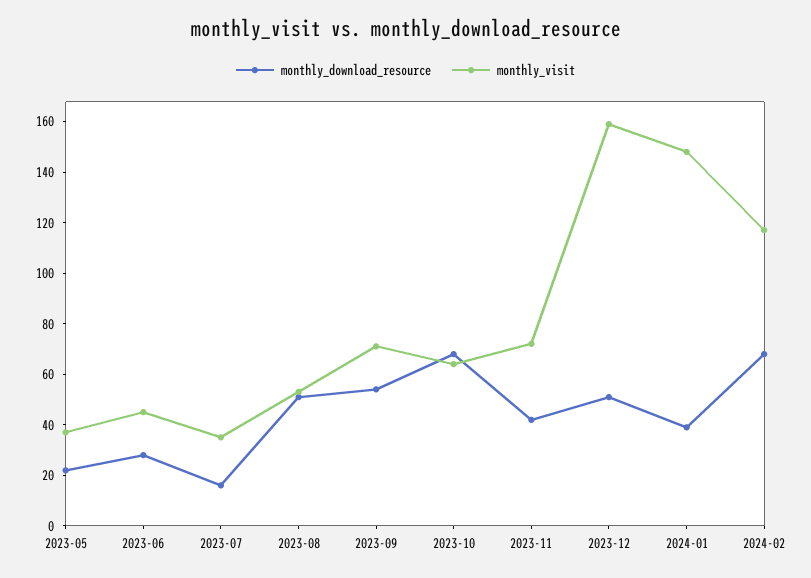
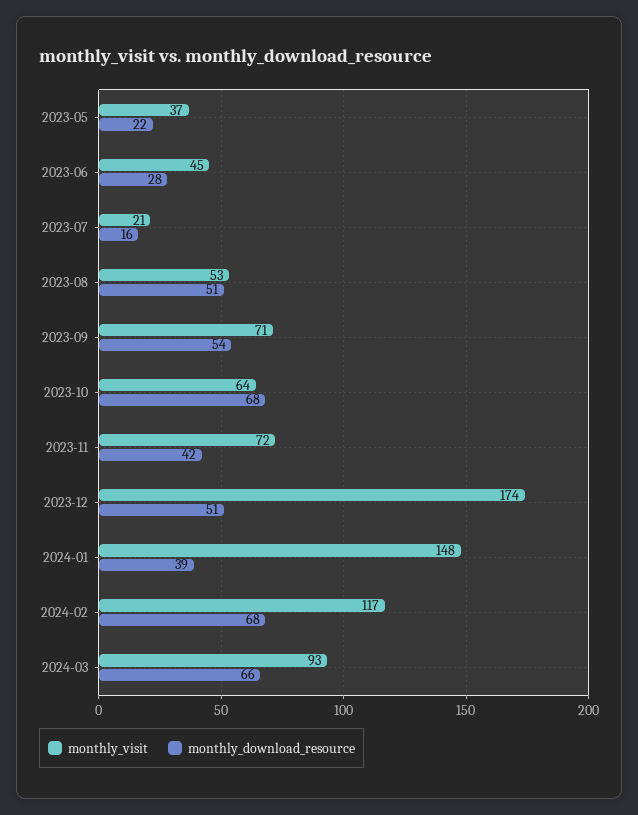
monthly_visit, 2023-07: 35 -> 21
monthly_visit, 2023-12: 160 -> 174
monthly_visit, 2024-03: none -> 93
monthly_download_resource, 2024-03: none -> 66

